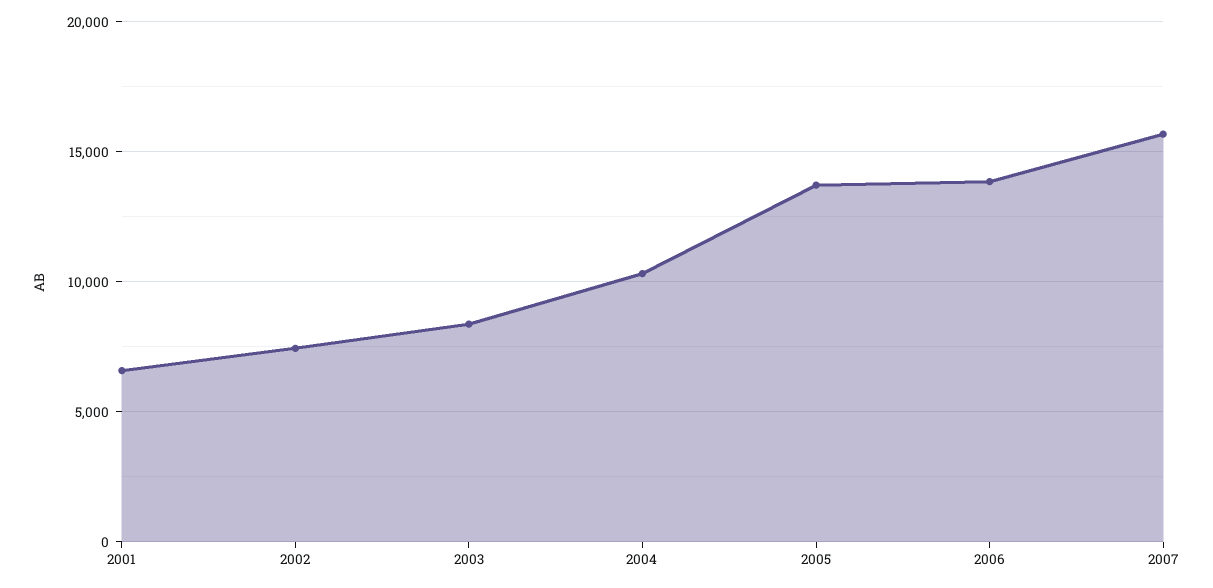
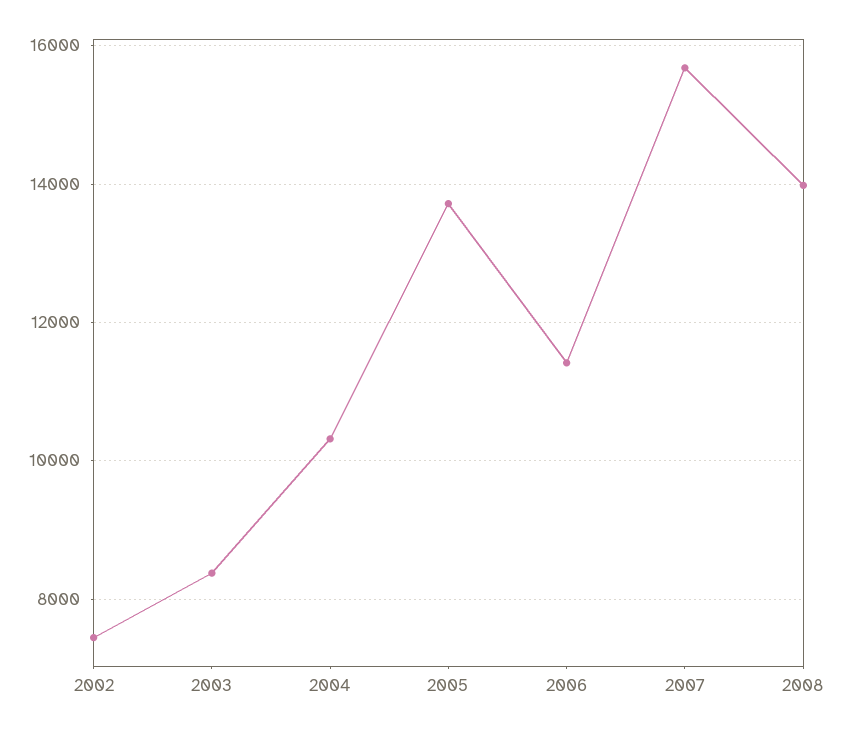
2001: 6500 -> none
2006: 14000 -> 11400
2008: none -> 14000

